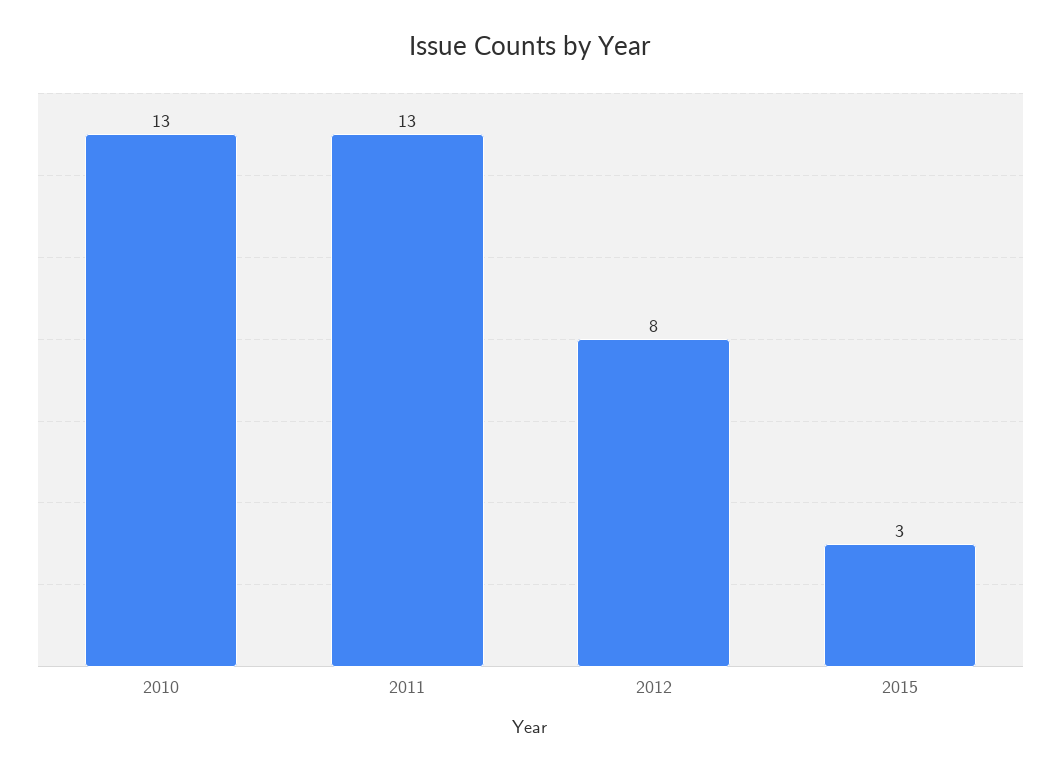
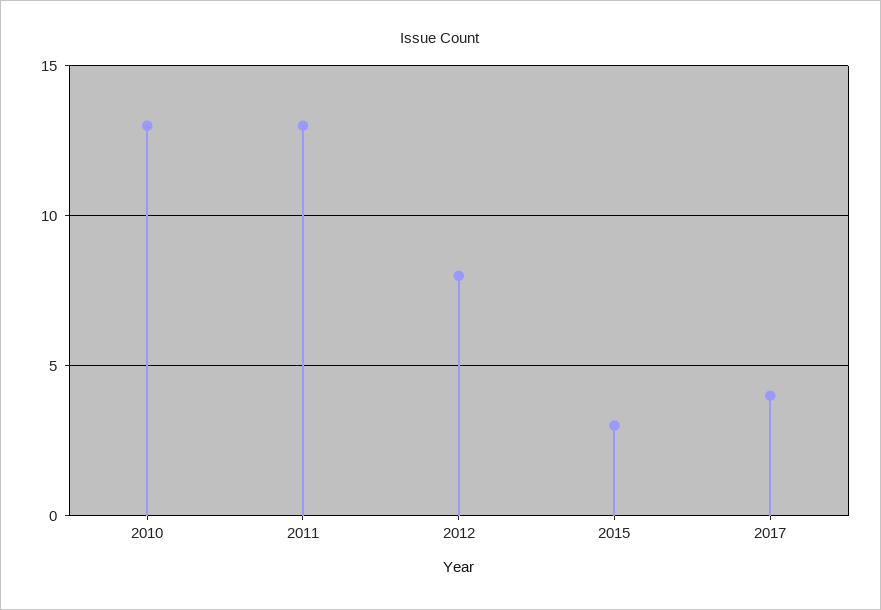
2017: none -> 4

